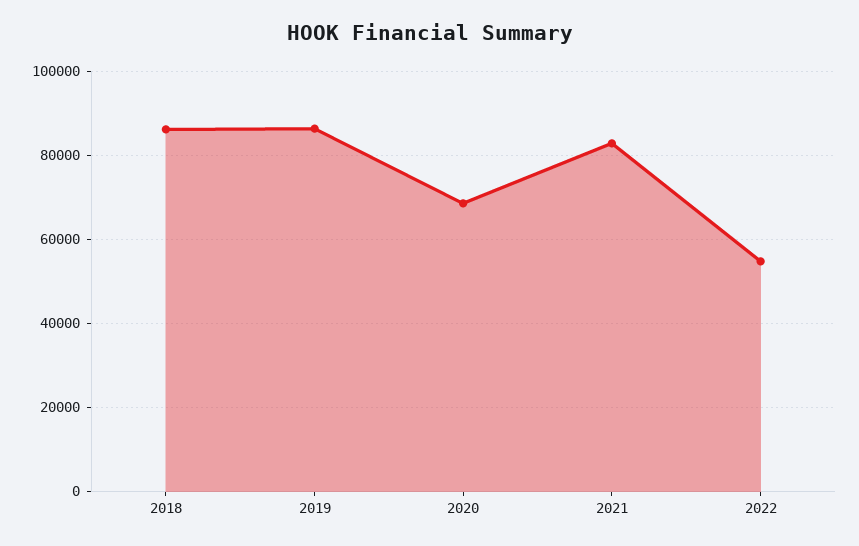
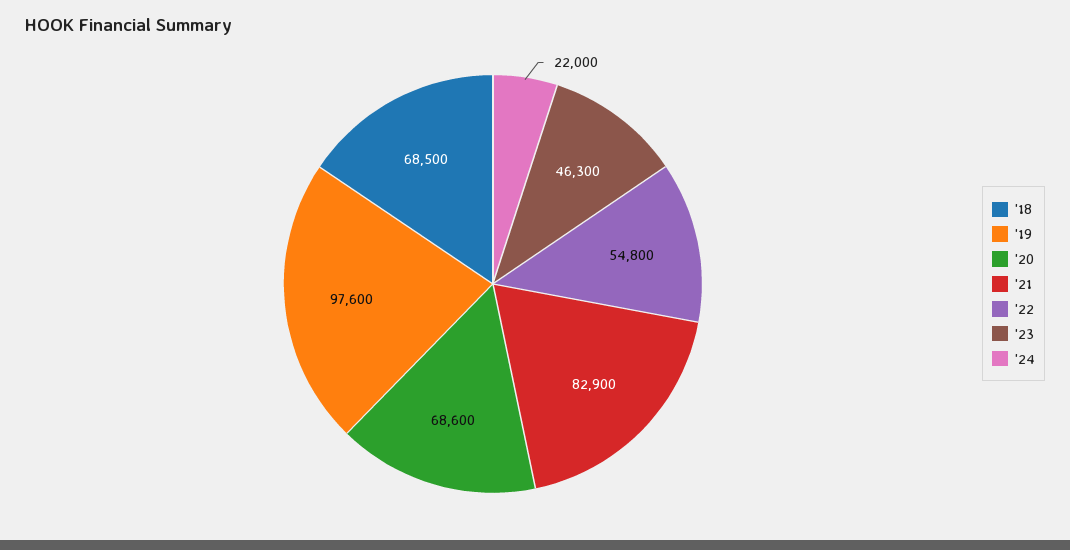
2018: 86000 -> 68500
2019: 86000 -> 97600
'23: none -> 46300
'24: none -> 22000

